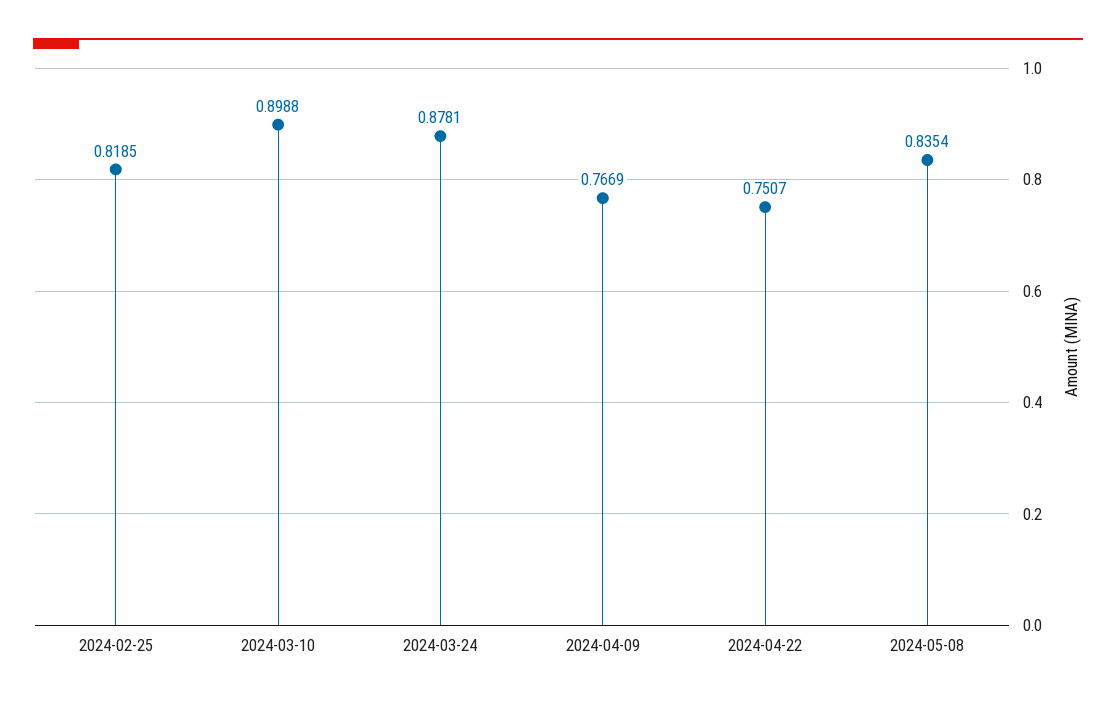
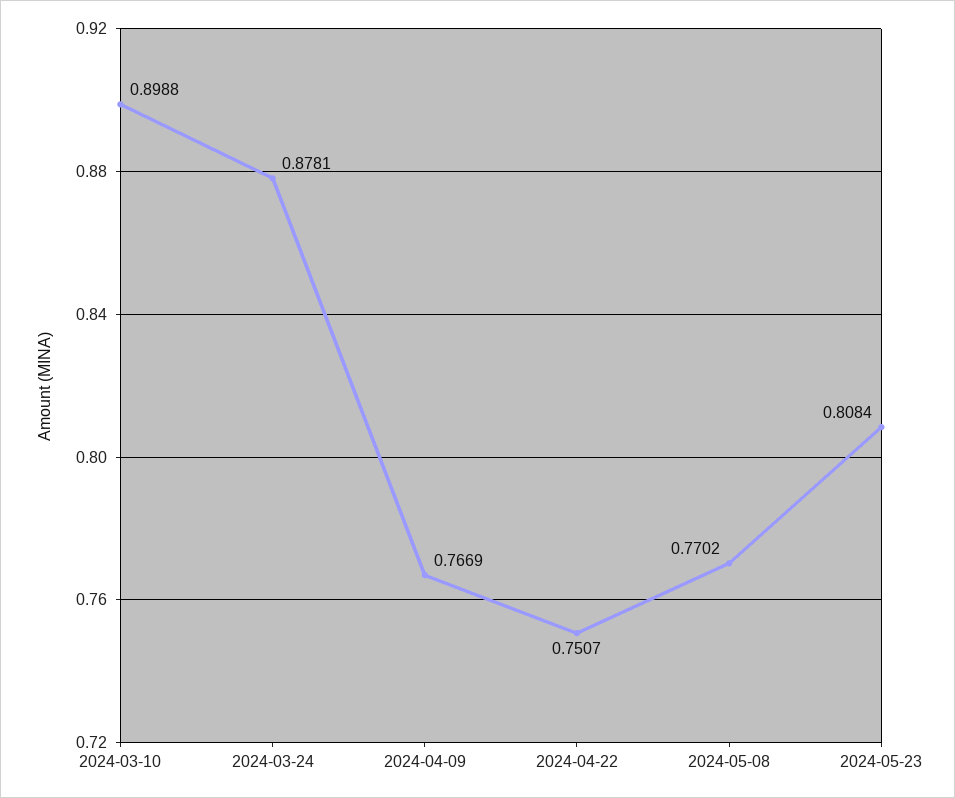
2024-02-25: 0.8185 -> none
2024-05-08: 0.8354 -> 0.7702
2024-05-23: none -> 0.8084

